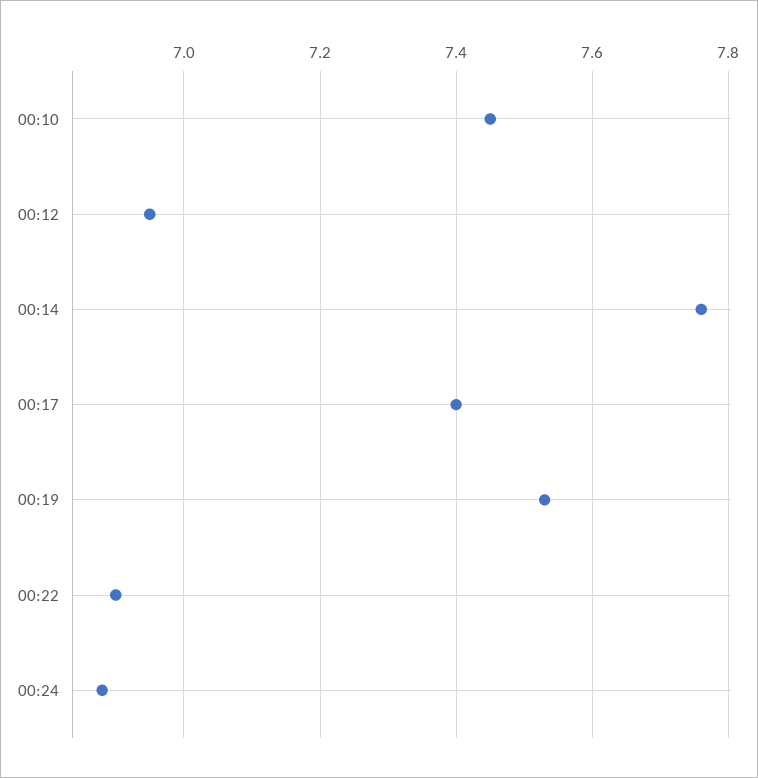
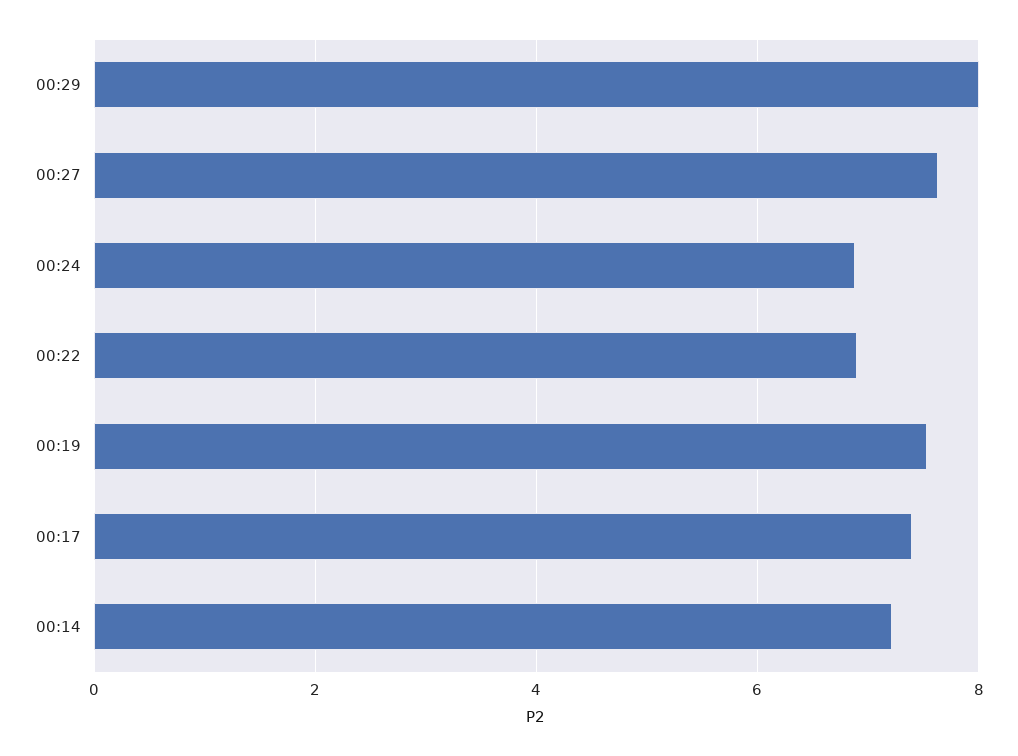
00:10: 7.45 -> none
00:12: 6.95 -> none
00:14: 7.75 -> 7.2
00:29: none -> 8
00:27: none -> 7.6

